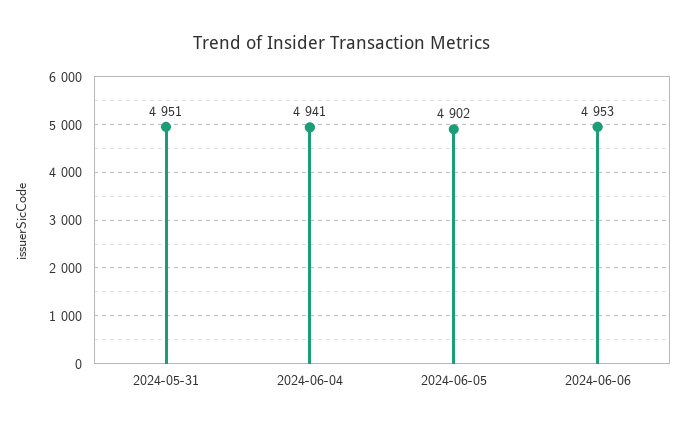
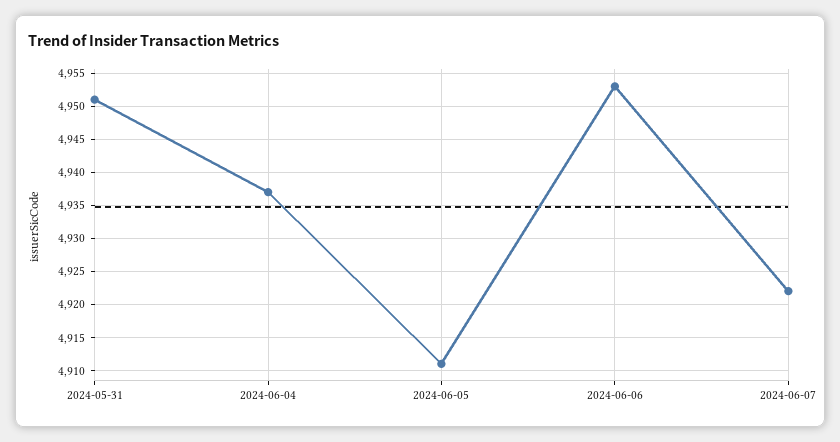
2024-06-04: 4941 -> 4937
2024-06-05: 4902 -> 4911
2024-06-07: none -> 4922

